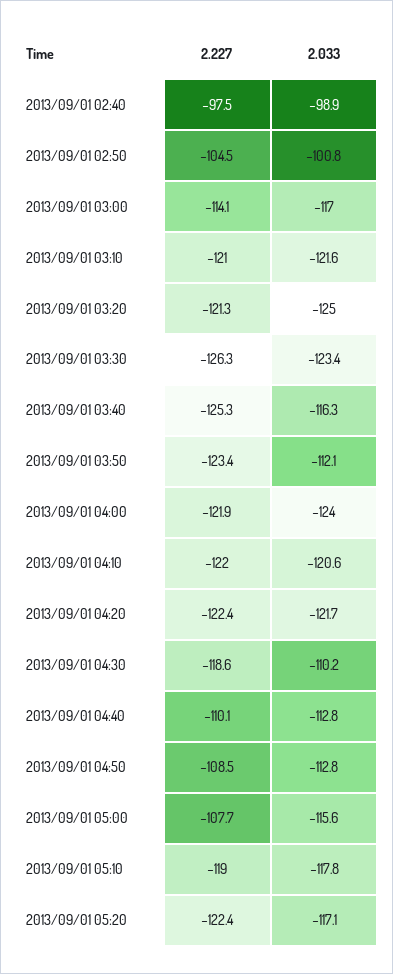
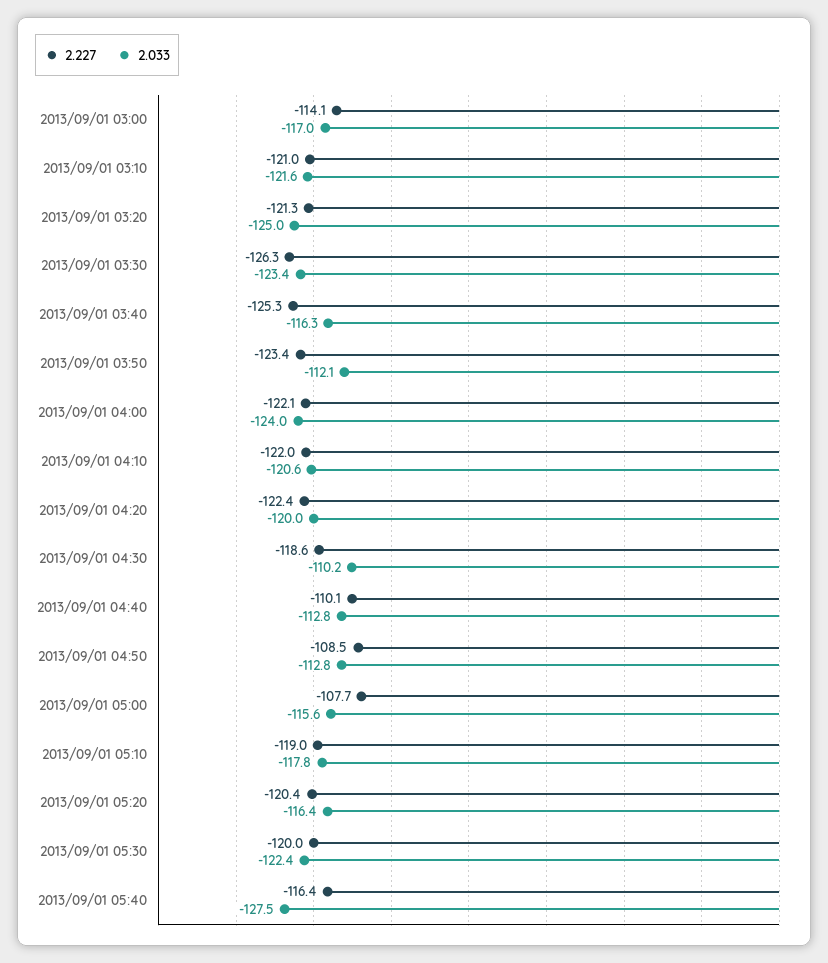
2.227, 2013/09/01 02:40: -97.5 -> none
2.033, 2013/09/01 02:40: -98.9 -> none
2.227, 2013/09/01 02:50: -104.5 -> none
2.033, 2013/09/01 02:50: -100.8 -> none
2.227, 2013/09/01 04:00: -121.9 -> -122.1
2.033, 2013/09/01 04:20: -121.7 -> -120
2.227, 2013/09/01 05:20: -122.4 -> -120.4
2.033, 2013/09/01 05:20: -117.1 -> -116.4
2.227, 2013/09/01 05:30: none -> -120
2.033, 2013/09/01 05:30: none -> -122.4
2.227, 2013/09/01 05:40: none -> -116.4
2.033, 2013/09/01 05:40: none -> -127.5

